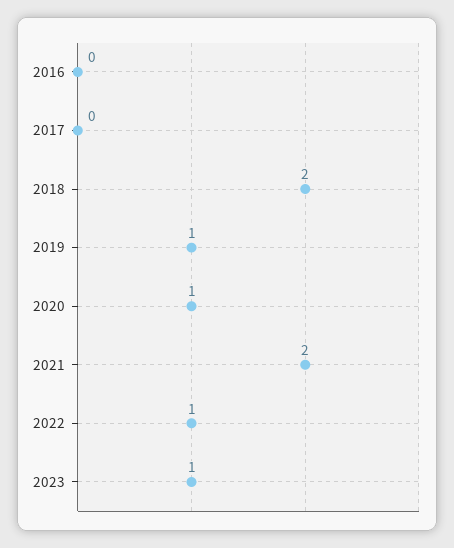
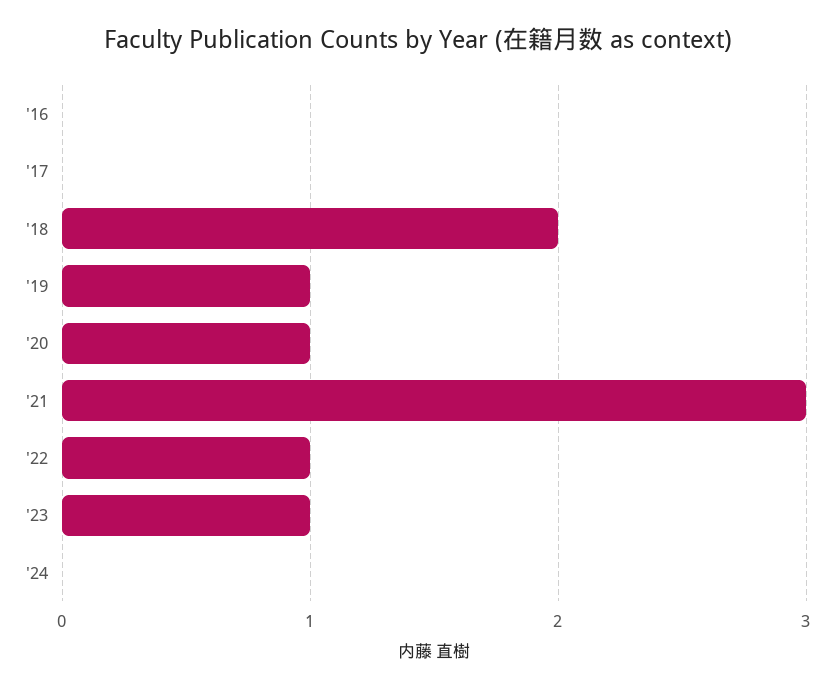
2021: 2 -> 3
'24: none -> 0

